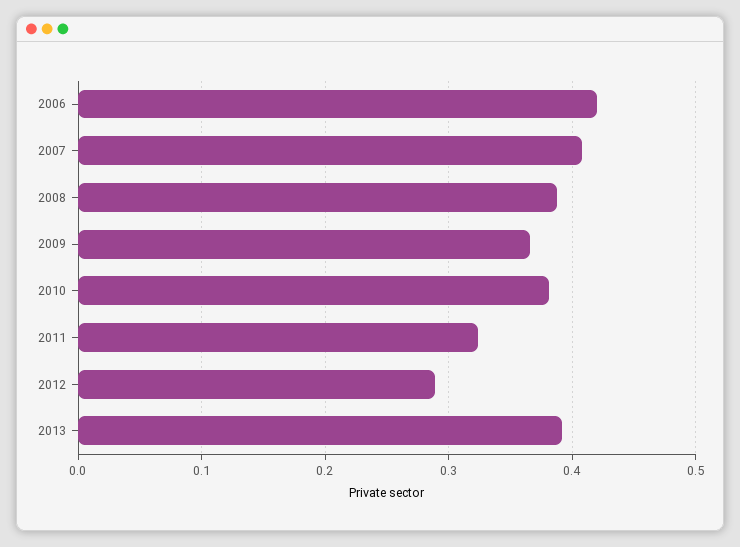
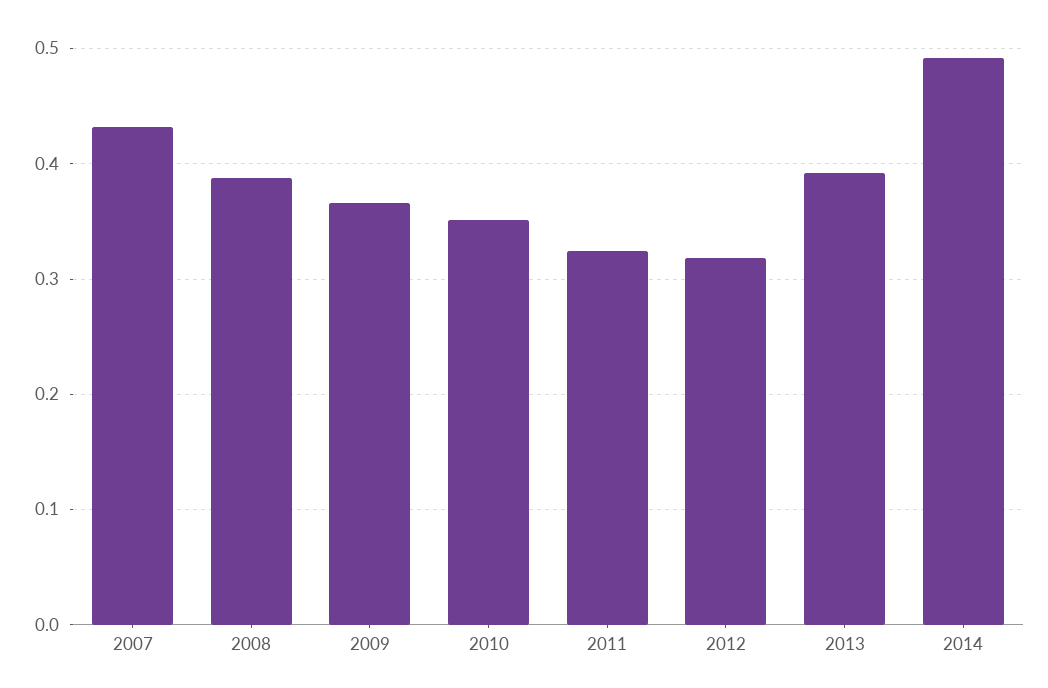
2006: 0.42 -> none
2007: 0.41 -> 0.43
2010: 0.38 -> 0.35
2012: 0.29 -> 0.32
2014: none -> 0.49

